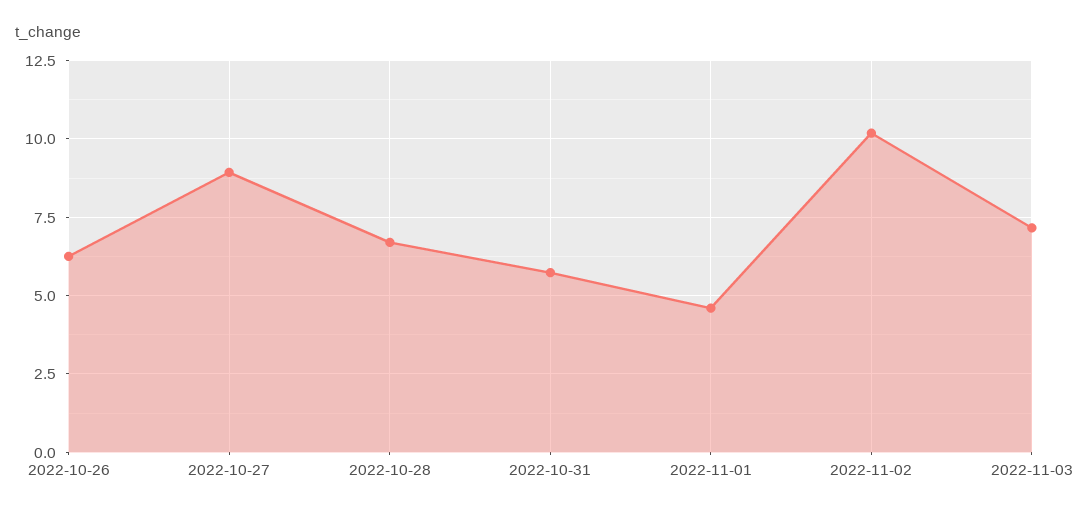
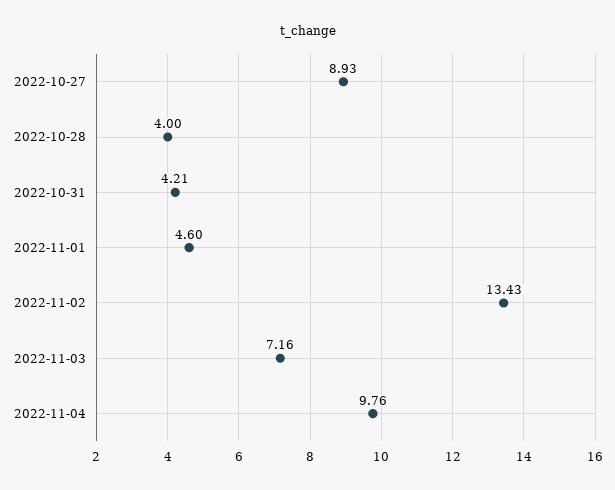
2022-10-26: 6.25 -> none
2022-10-28: 6.75 -> 4
2022-10-31: 5.75 -> 4.21
2022-11-02: 10.25 -> 13.43
2022-11-04: none -> 9.76

